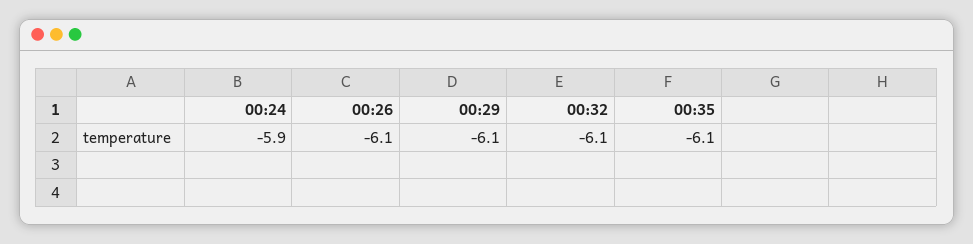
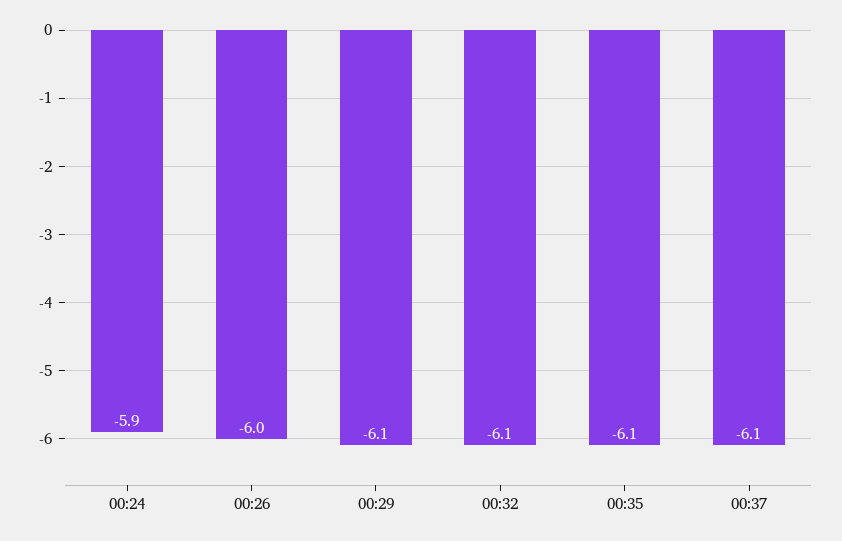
00:26: -6.1 -> -6
00:37: none -> -6.1

